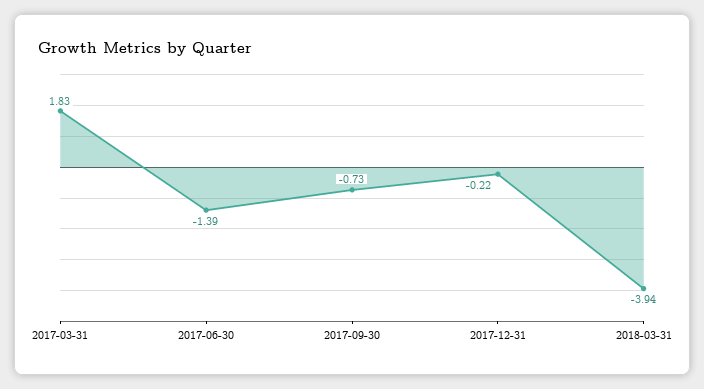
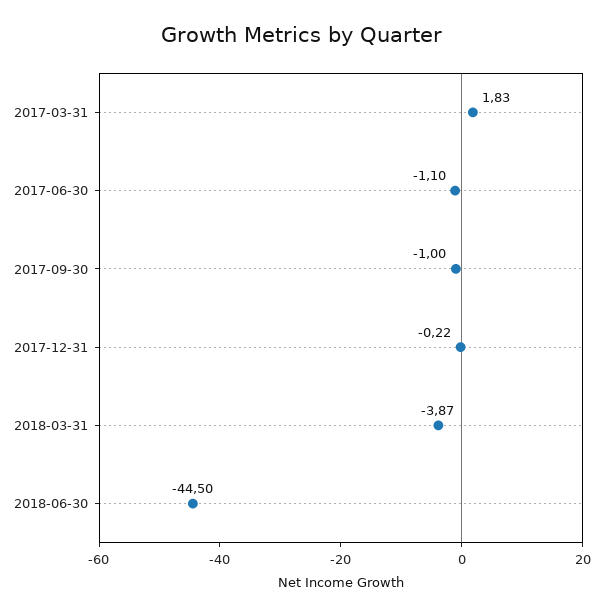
2017-06-30: -1.39 -> -1.1
2017-09-30: -0.73 -> -1
2018-03-31: -3.94 -> -3.87
2018-06-30: none -> -44.5

